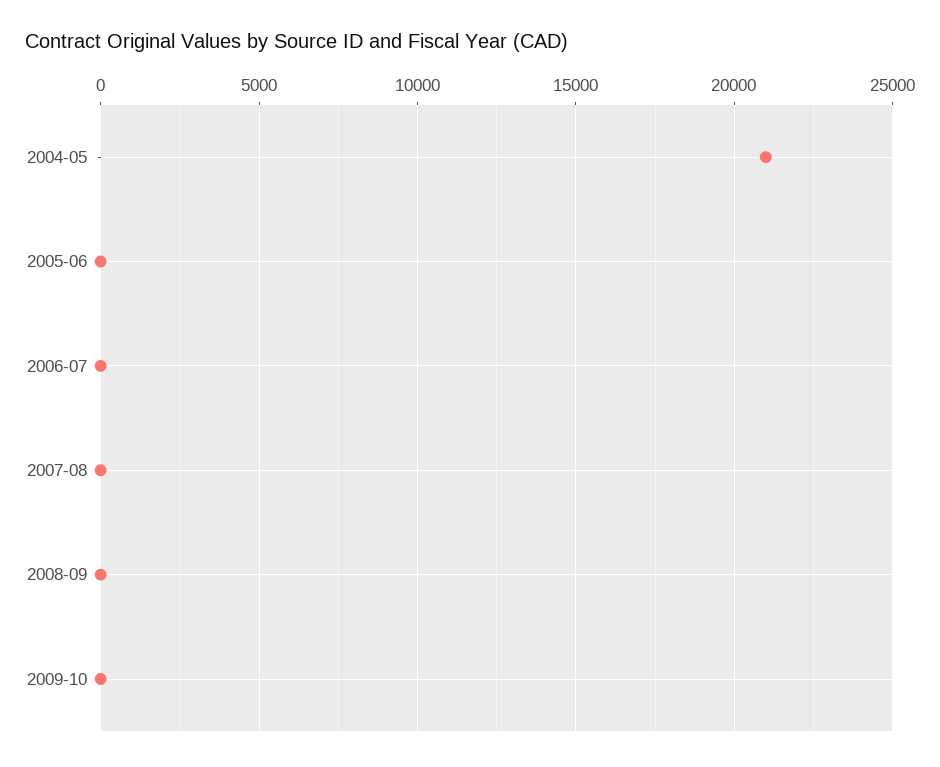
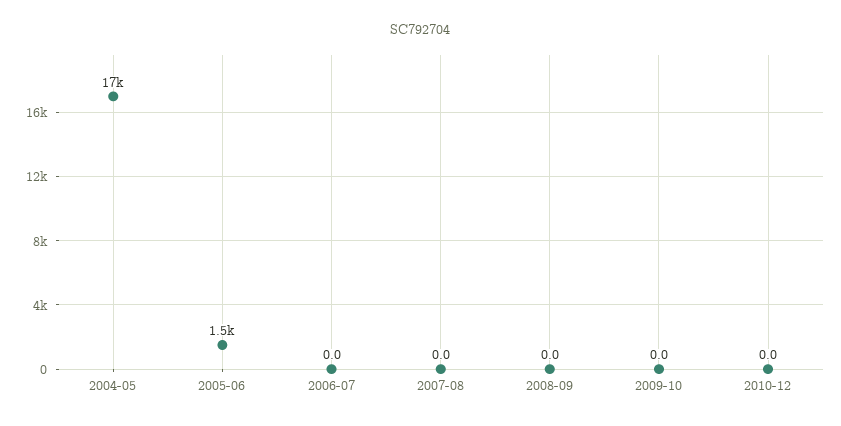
2004-05: 21000 -> 17000
2005-06: 0 -> 1500
2010-12: none -> 0

